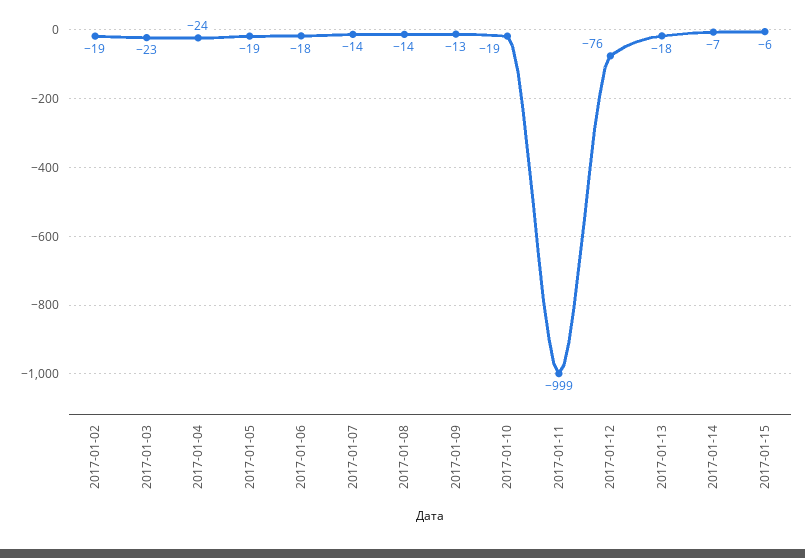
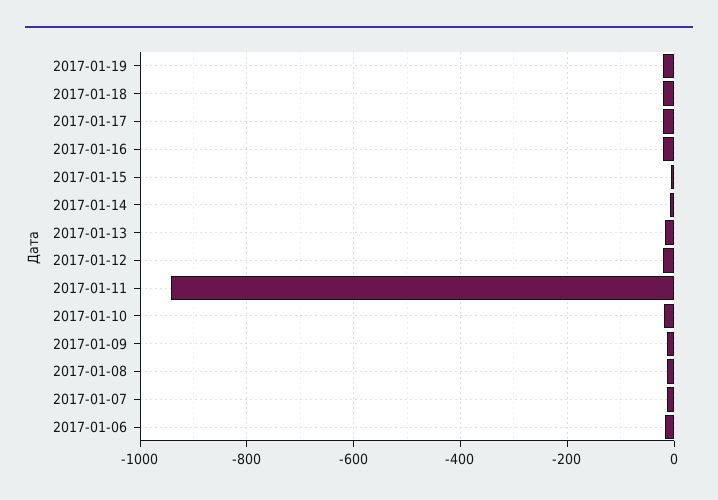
2017-01-02: -19 -> none
2017-01-03: -23 -> none
2017-01-04: -24 -> none
2017-01-05: -19 -> none
2017-01-11: -999 -> -940
2017-01-12: -76 -> -20
2017-01-19: none -> -20
2017-01-18: none -> -20
2017-01-17: none -> -20
2017-01-16: none -> -20

